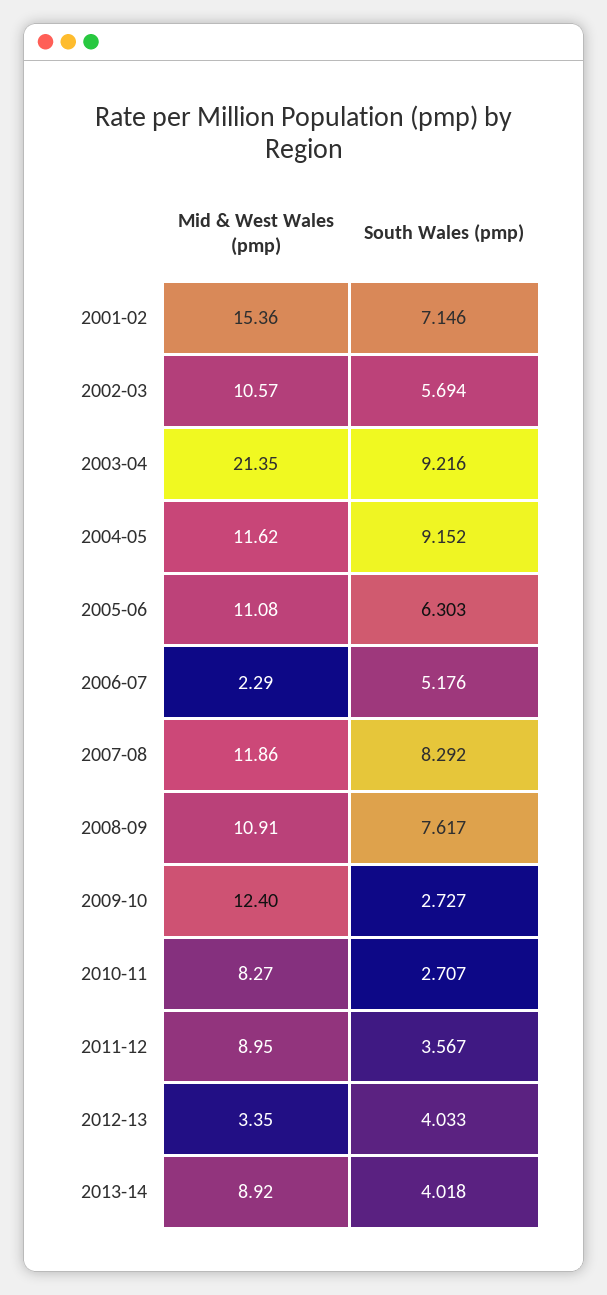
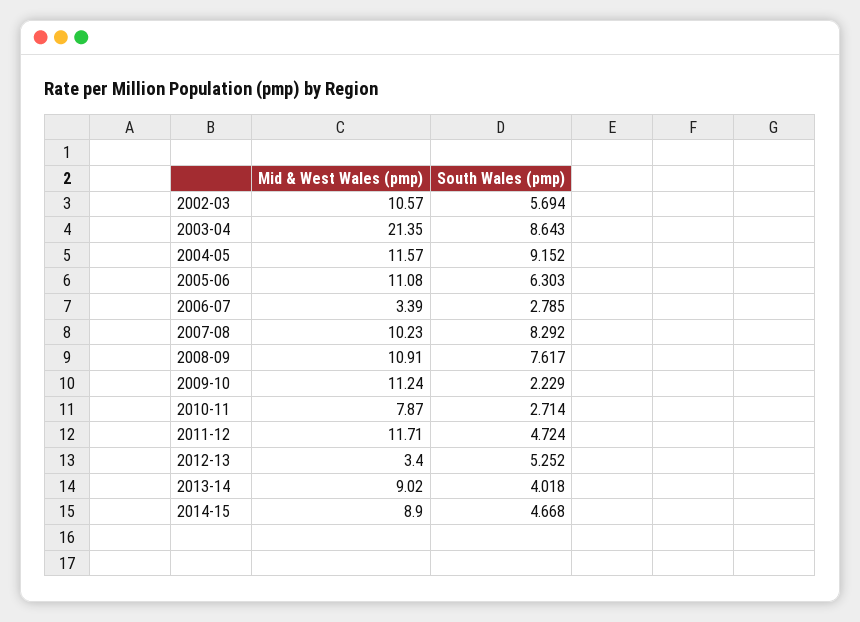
Mid & West Wales (pmp), 2001-02: 15.36 -> none
South Wales (pmp), 2001-02: 7.146 -> none
South Wales (pmp), 2003-04: 9.216 -> 8.643
Mid & West Wales (pmp), 2004-05: 11.62 -> 11.57
Mid & West Wales (pmp), 2006-07: 2.29 -> 3.39
South Wales (pmp), 2006-07: 5.176 -> 2.785
Mid & West Wales (pmp), 2007-08: 11.86 -> 10.23
Mid & West Wales (pmp), 2009-10: 12.4 -> 11.24
South Wales (pmp), 2009-10: 2.727 -> 2.229
Mid & West Wales (pmp), 2010-11: 8.27 -> 7.87
South Wales (pmp), 2010-11: 2.707 -> 2.714
Mid & West Wales (pmp), 2011-12: 8.95 -> 11.71
South Wales (pmp), 2011-12: 3.567 -> 4.724
Mid & West Wales (pmp), 2012-13: 3.35 -> 3.4
South Wales (pmp), 2012-13: 4.033 -> 5.252
Mid & West Wales (pmp), 2013-14: 8.92 -> 9.02
Mid & West Wales (pmp), 2014-15: none -> 8.9
South Wales (pmp), 2014-15: none -> 4.668

